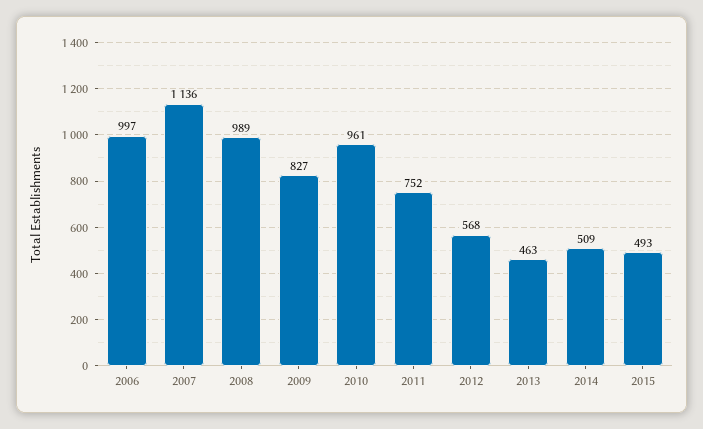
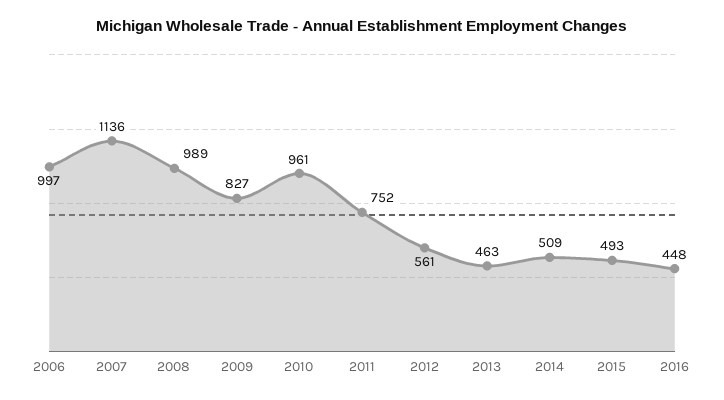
2012: 568 -> 561
2016: none -> 448

